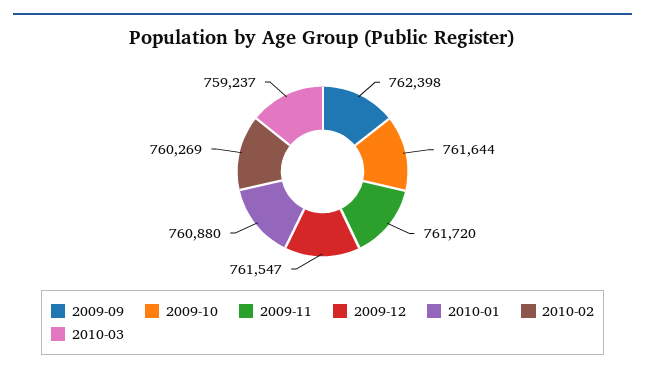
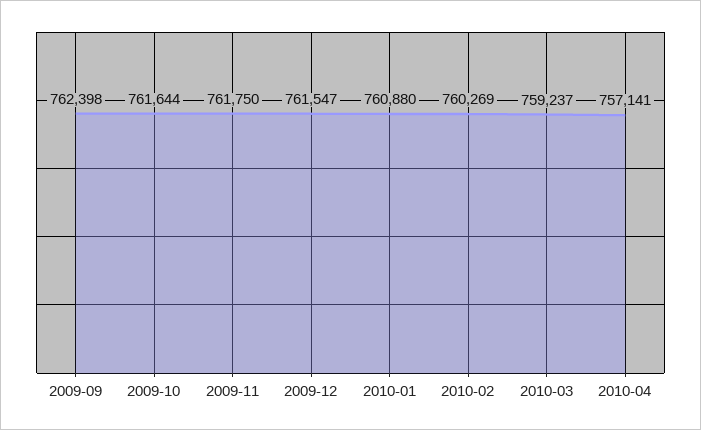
2009-11: 761720 -> 761750
2010-04: none -> 757141

